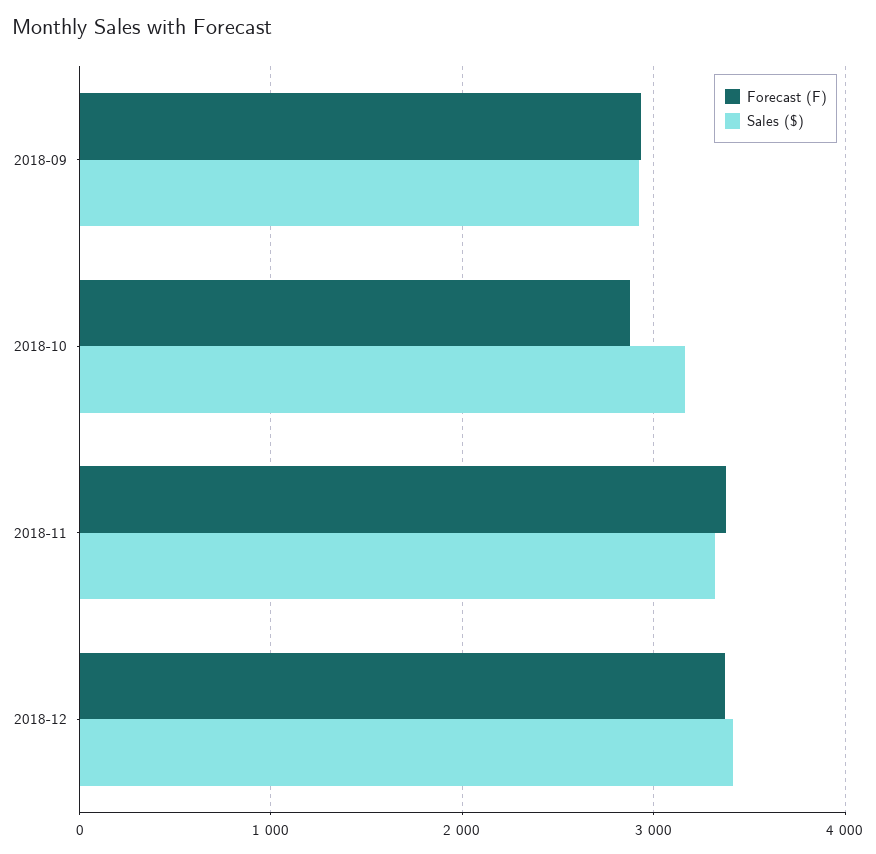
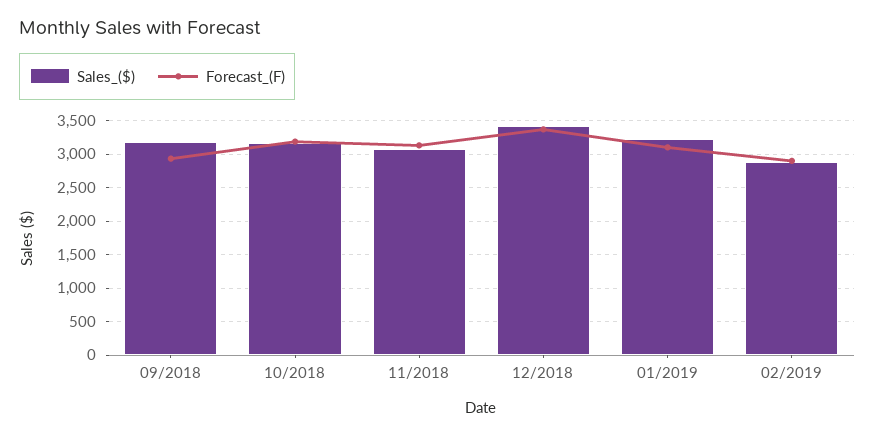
Sales ($), 2018-09: 2900 -> 3200
Forecast (F), 2018-10: 2900 -> 3200
Forecast (F), 2018-11: 3400 -> 3100
Sales ($), 2018-11: 3300 -> 3100
Sales ($), 01/2019: none -> 3200
Forecast (F), 01/2019: none -> 3100
Sales ($), 02/2019: none -> 2900
Forecast (F), 02/2019: none -> 2900

